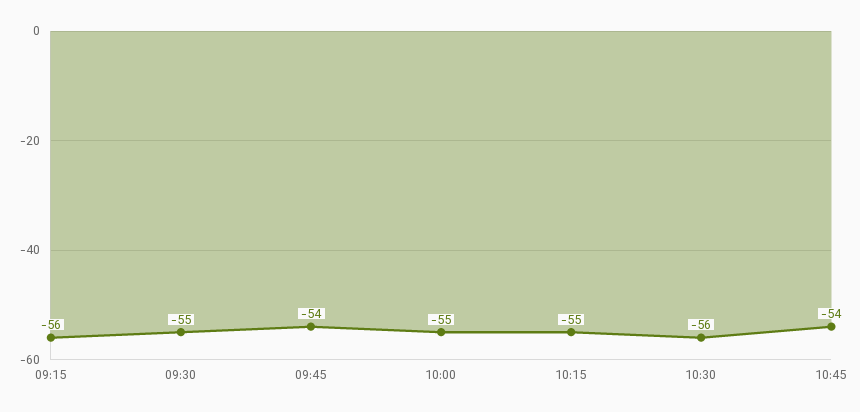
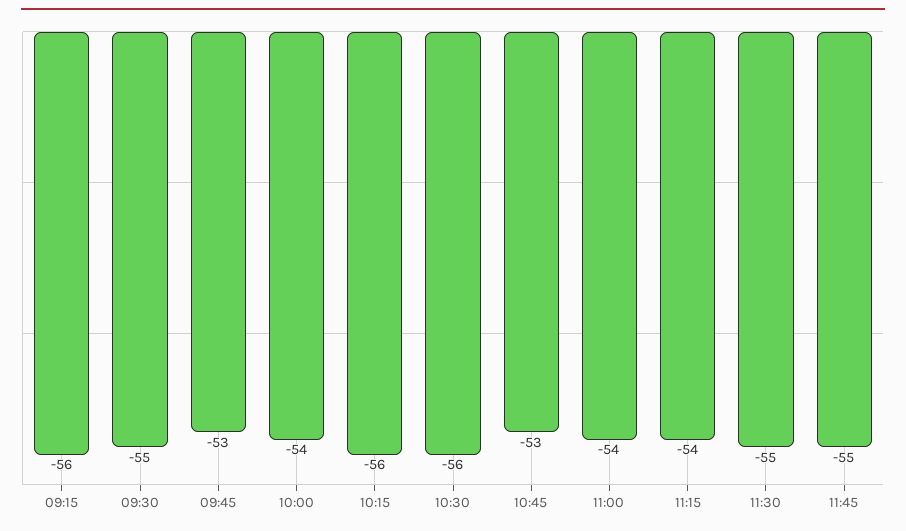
09:45: -54 -> -53
10:00: -55 -> -54
10:15: -55 -> -56
10:45: -54 -> -53
11:00: none -> -54
11:15: none -> -54
11:30: none -> -55
11:45: none -> -55

